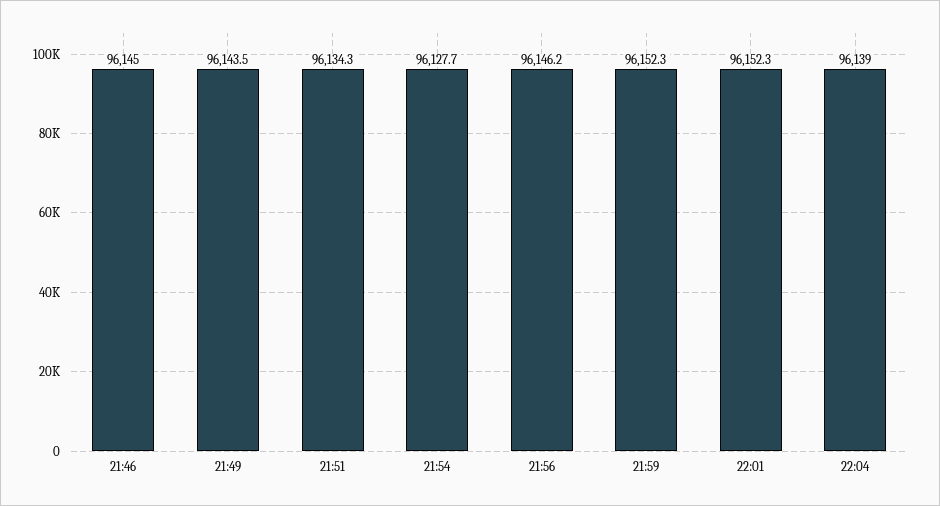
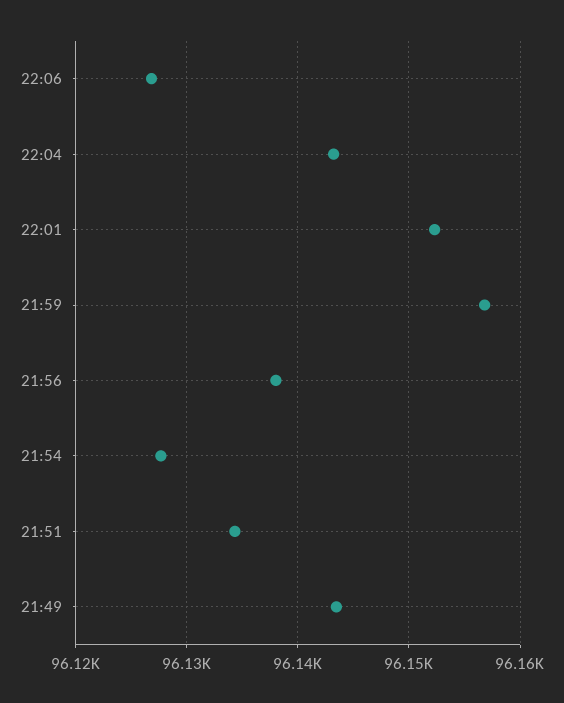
21:46: 96145 -> none
21:56: 96146.2 -> 96138
21:59: 96152.3 -> 96157
22:04: 96139 -> 96143
22:06: none -> 96127

